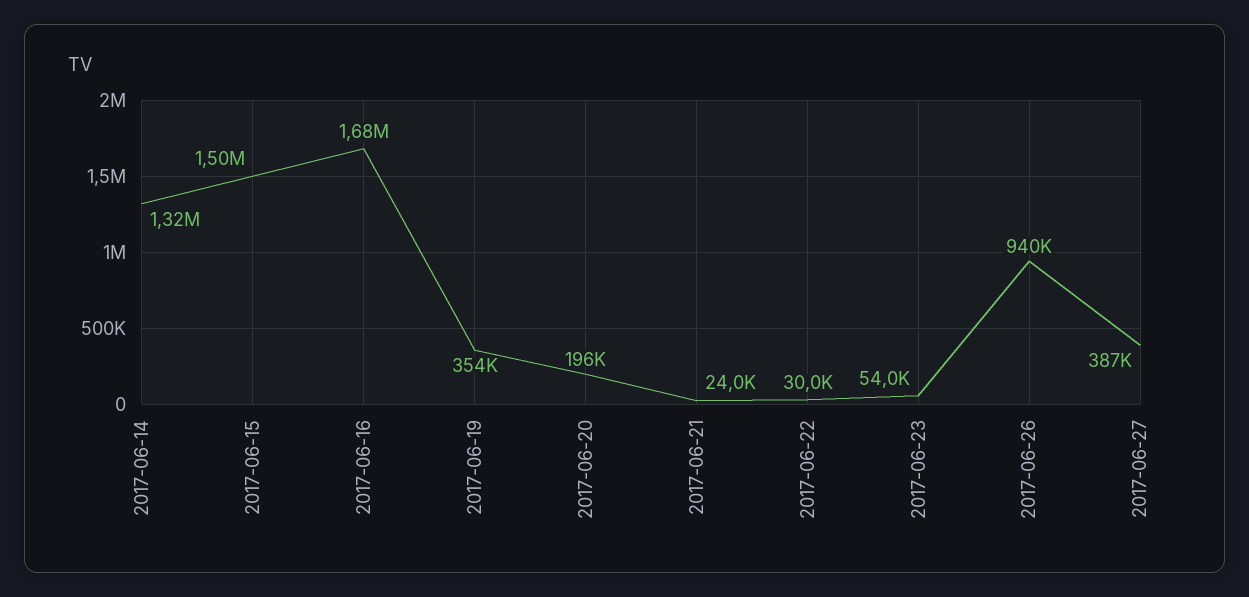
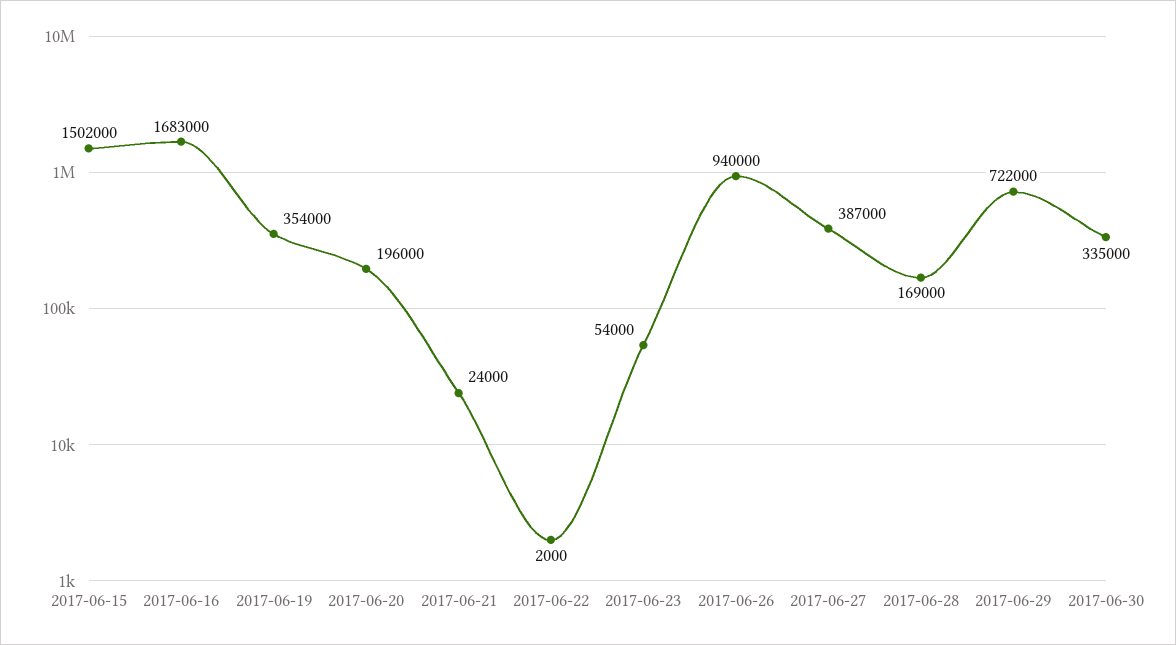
2017-06-14: 1320000 -> none
2017-06-22: 30000 -> 2000
2017-06-28: none -> 169000
2017-06-29: none -> 722000
2017-06-30: none -> 335000

